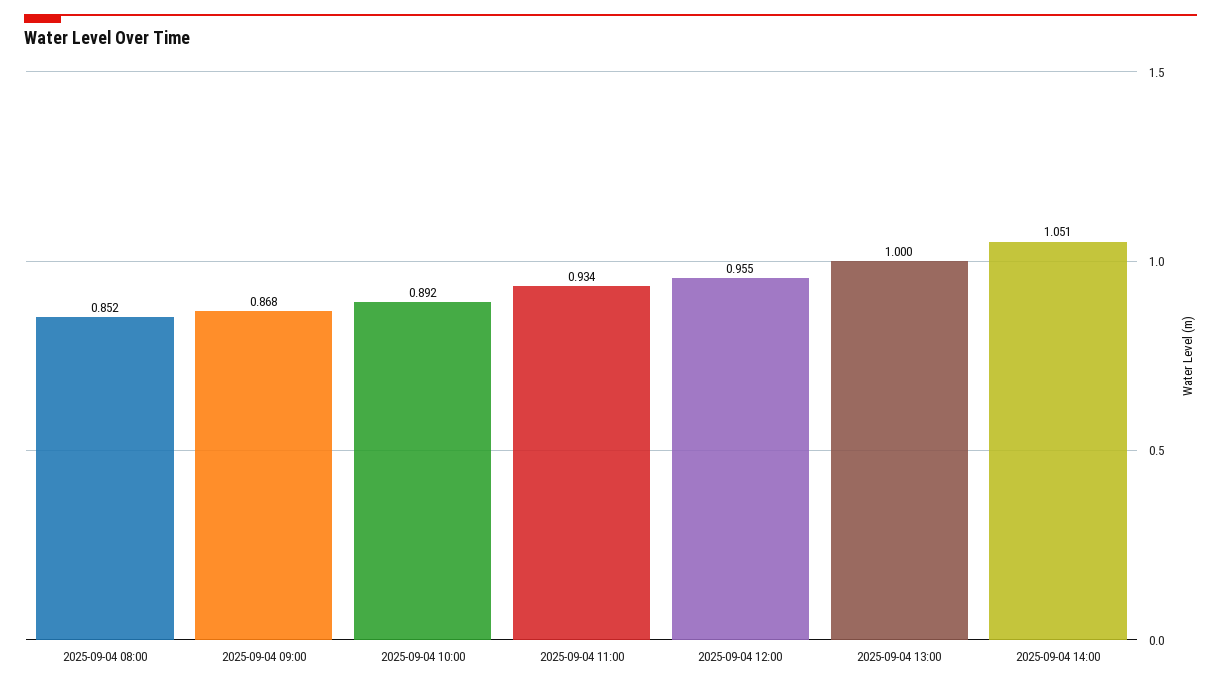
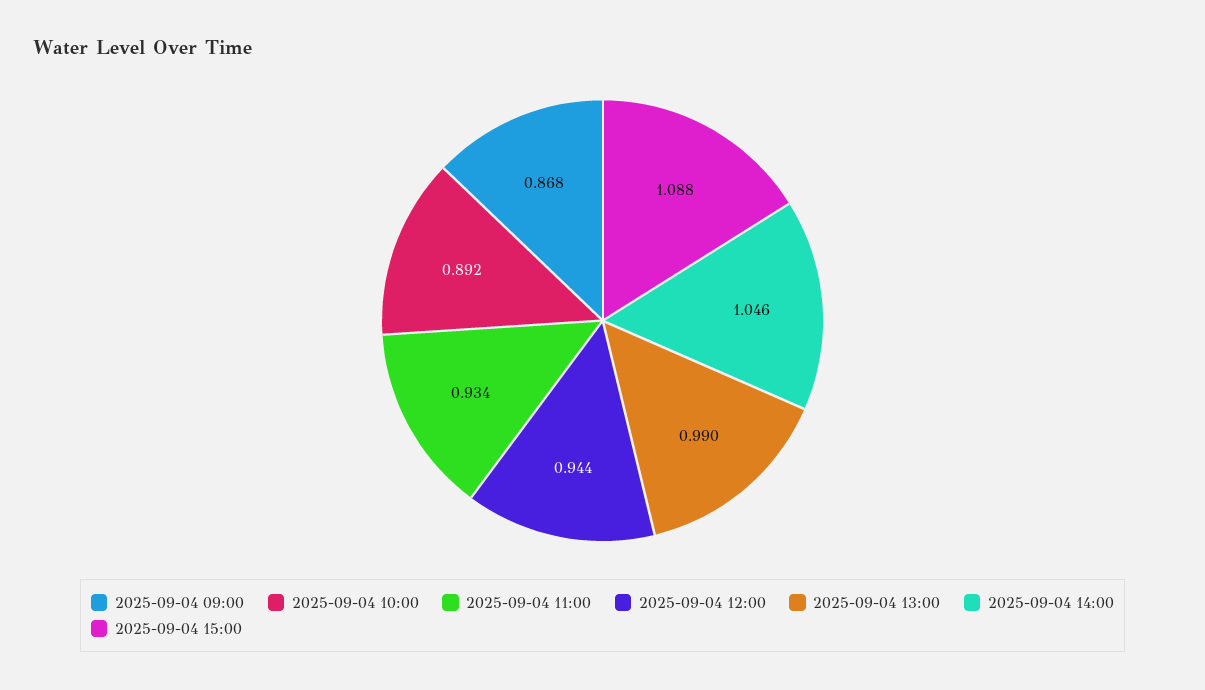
2025-09-04 08:00: 0.852 -> none
2025-09-04 12:00: 0.955 -> 0.944
2025-09-04 13:00: 1 -> 0.99
2025-09-04 14:00: 1.051 -> 1.046
2025-09-04 15:00: none -> 1.088

